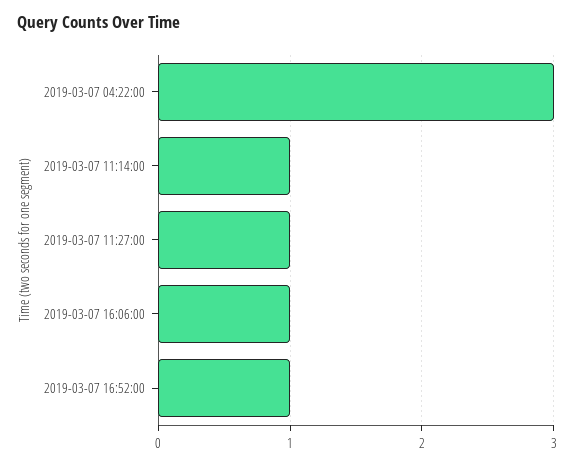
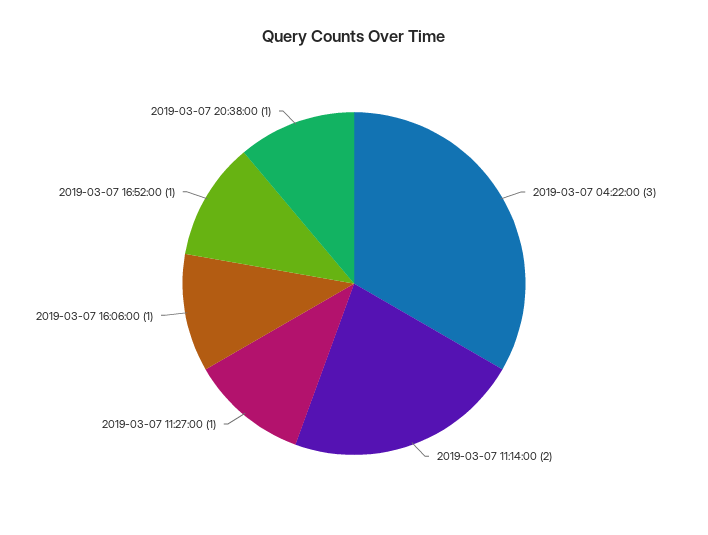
2019-03-07 11:14:00: 1 -> 2
2019-03-07 20:38:00: none -> 1

